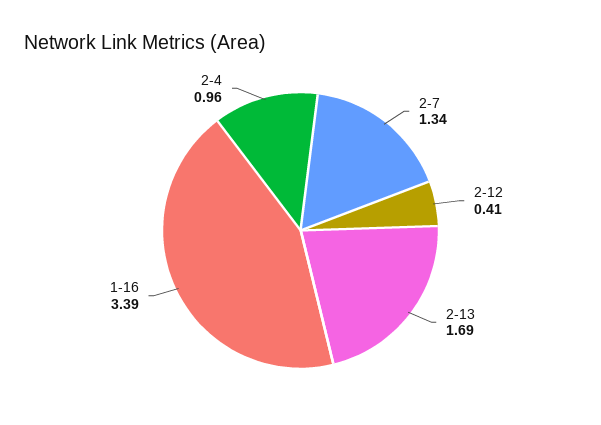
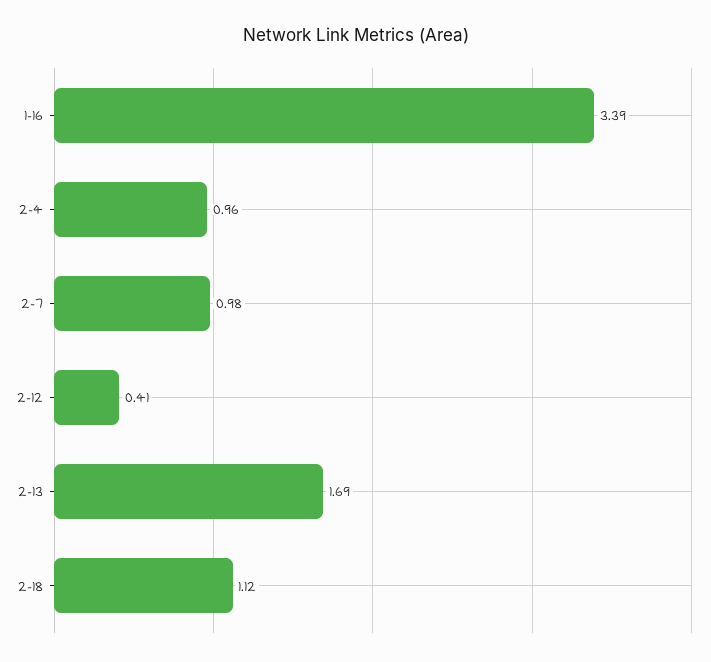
2-7: 1.34 -> 0.98
2-18: none -> 1.12

